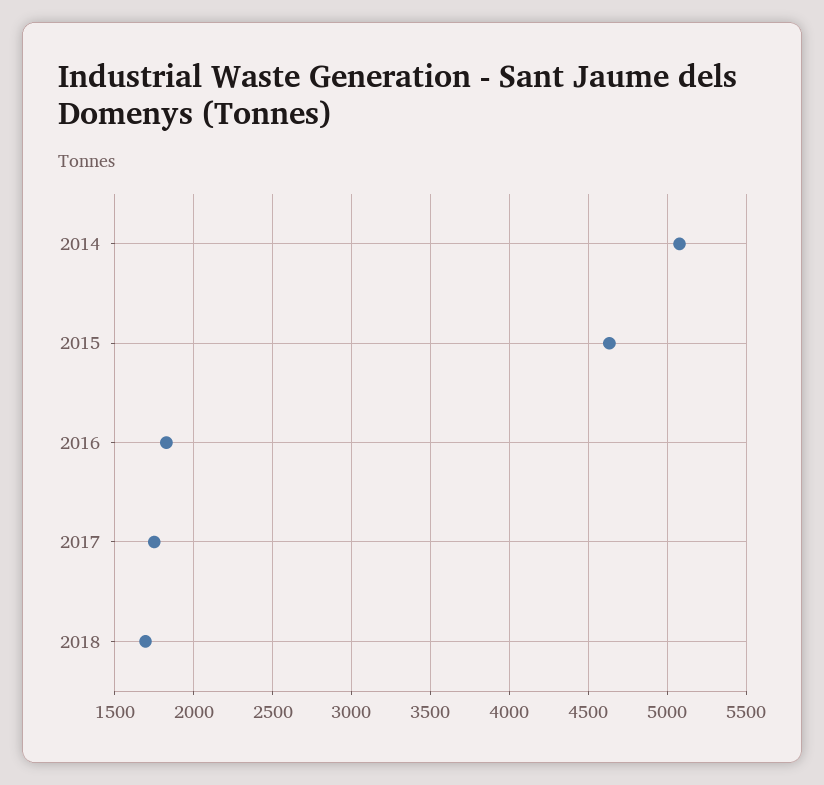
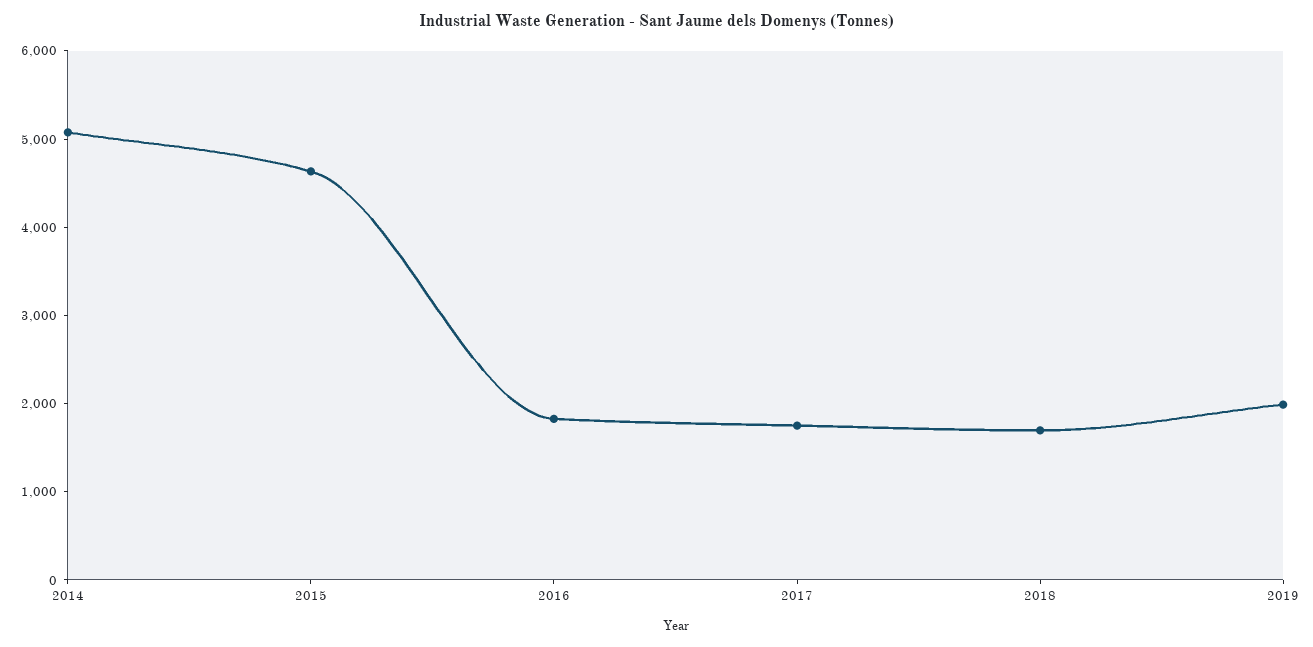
2019: none -> 2000

